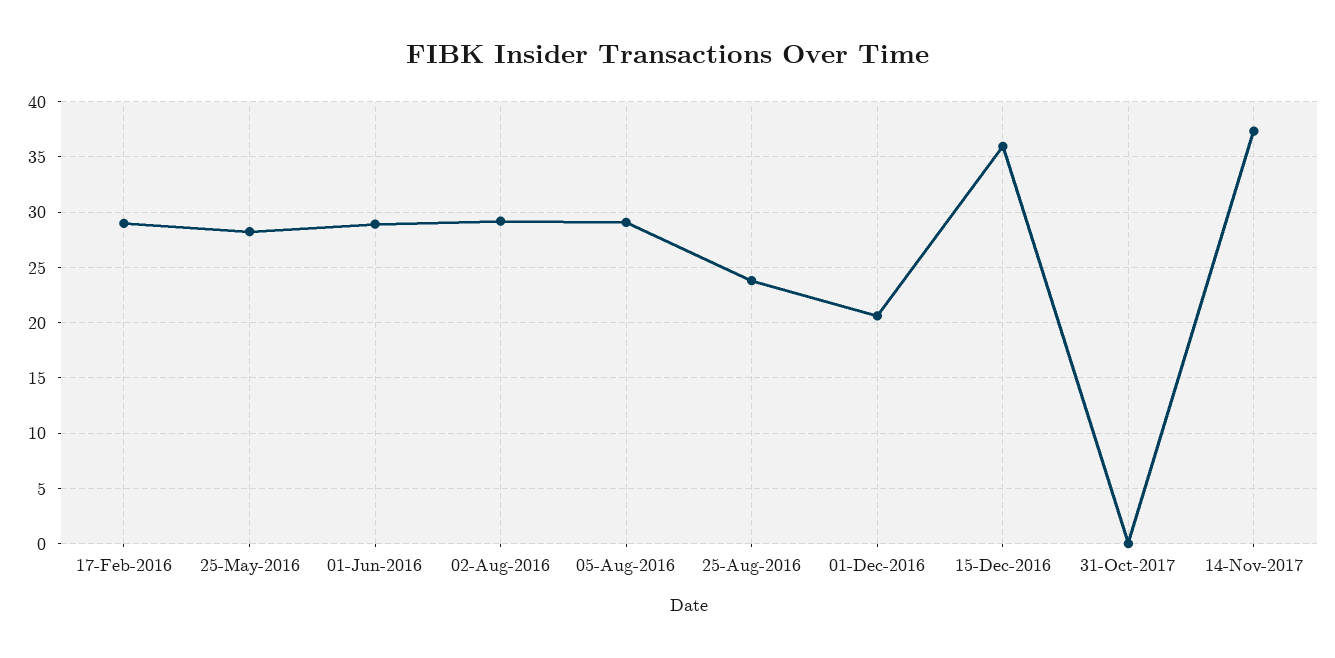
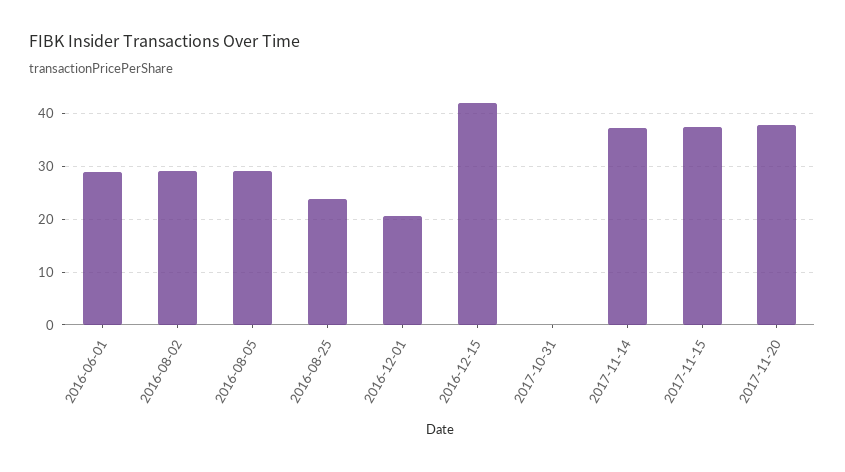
17-Feb-2016: 29 -> none
25-May-2016: 28 -> none
15-Dec-2016: 36 -> 42
2017-11-15: none -> 38
2017-11-20: none -> 38

